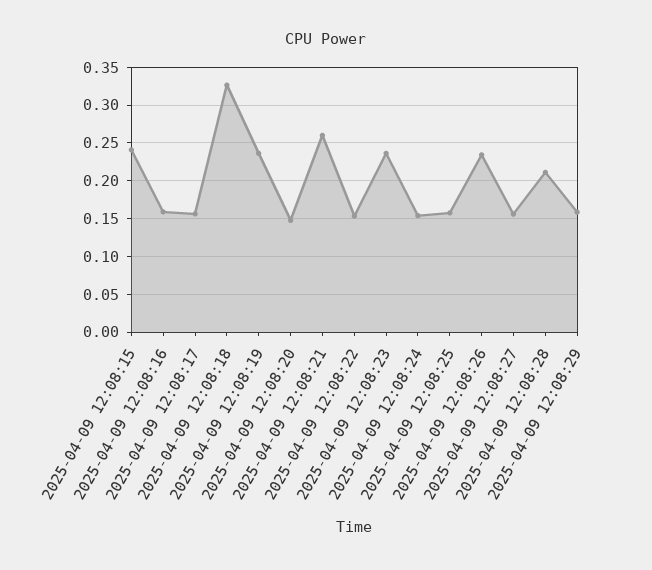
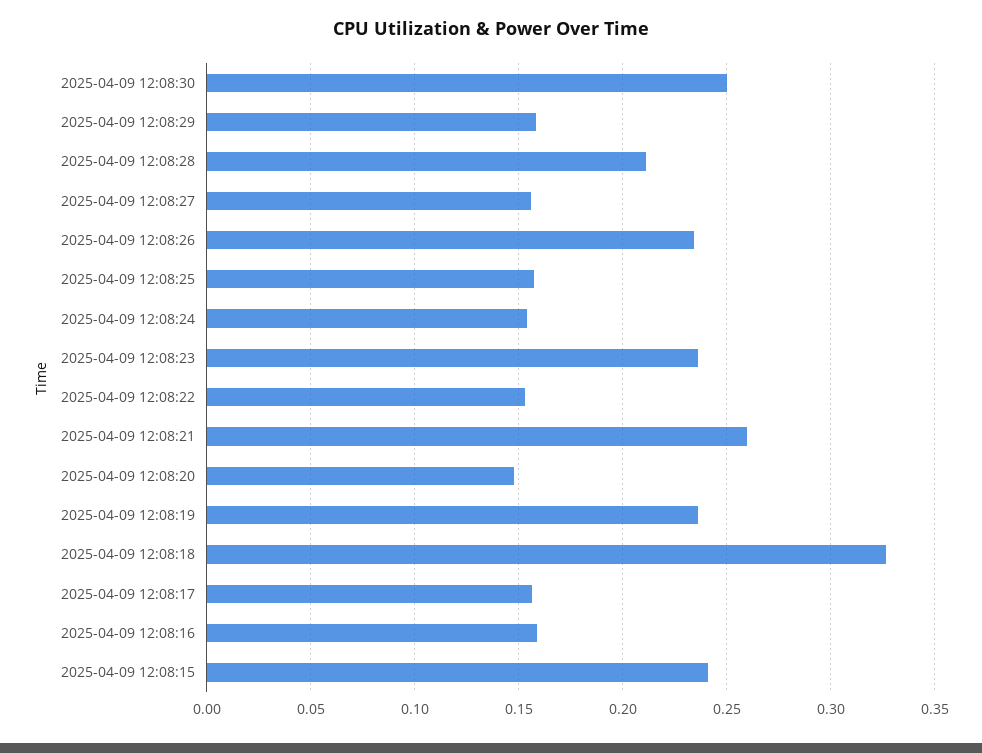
2025-04-09 12:08:30: none -> 0.25

